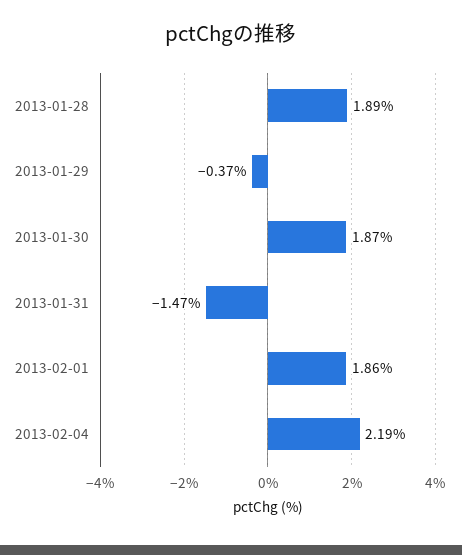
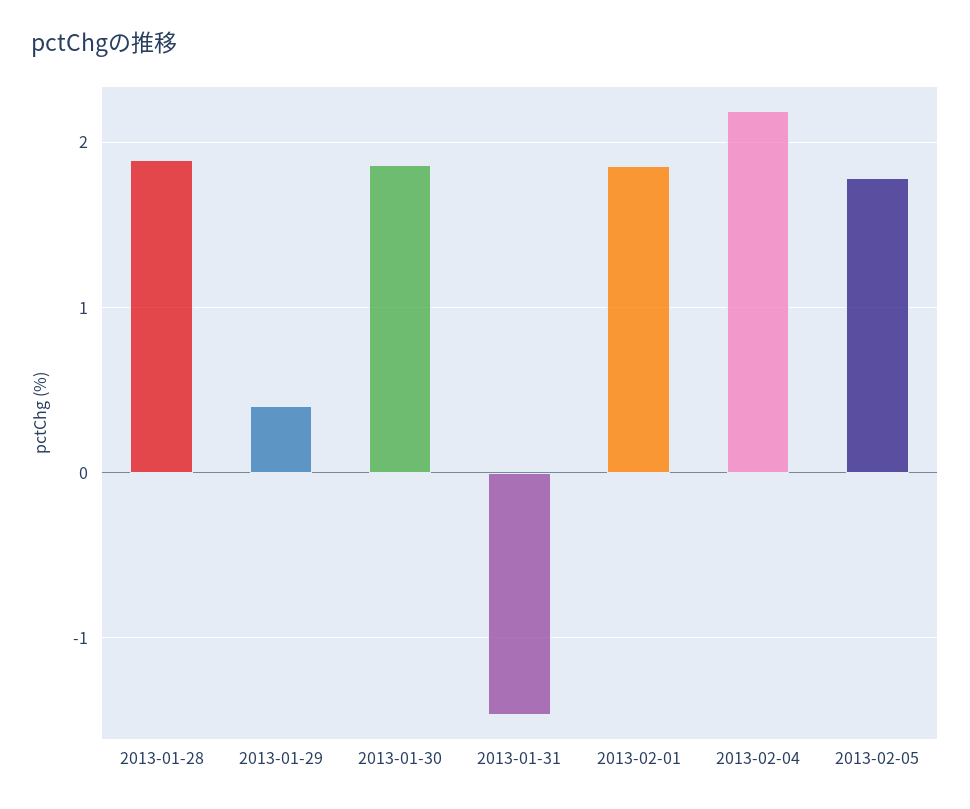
2013-01-29: -0.37 -> 0.4
2013-02-05: none -> 1.8

